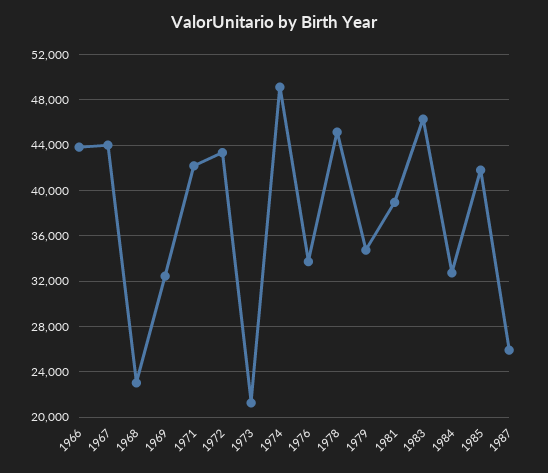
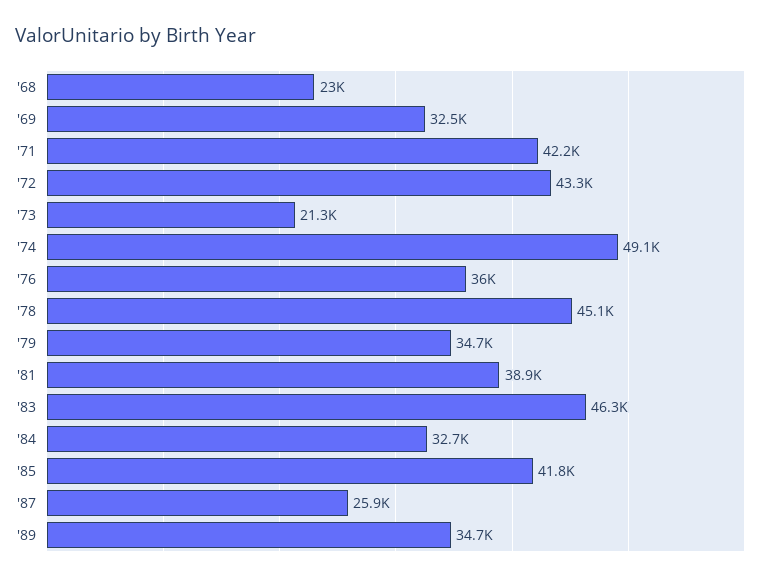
1966: 44000 -> none
1967: 44000 -> none
1976: 34000 -> 36000
'89: none -> 34700

